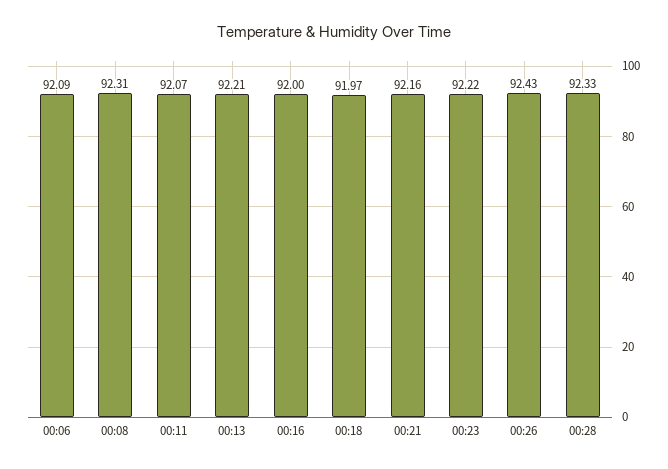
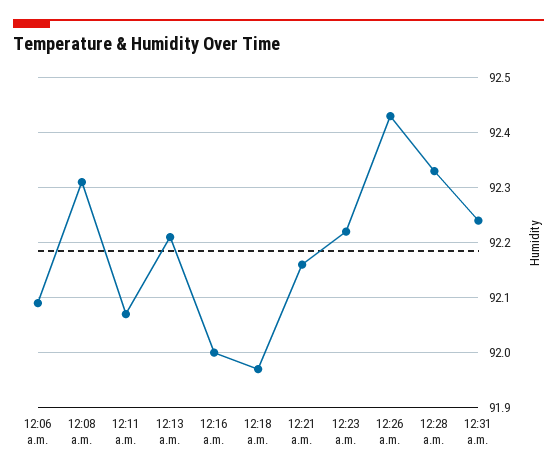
12:31 a.m.: none -> 92.25

